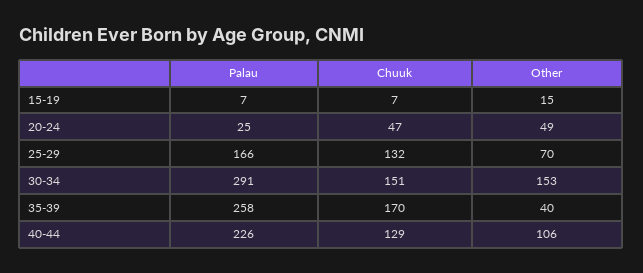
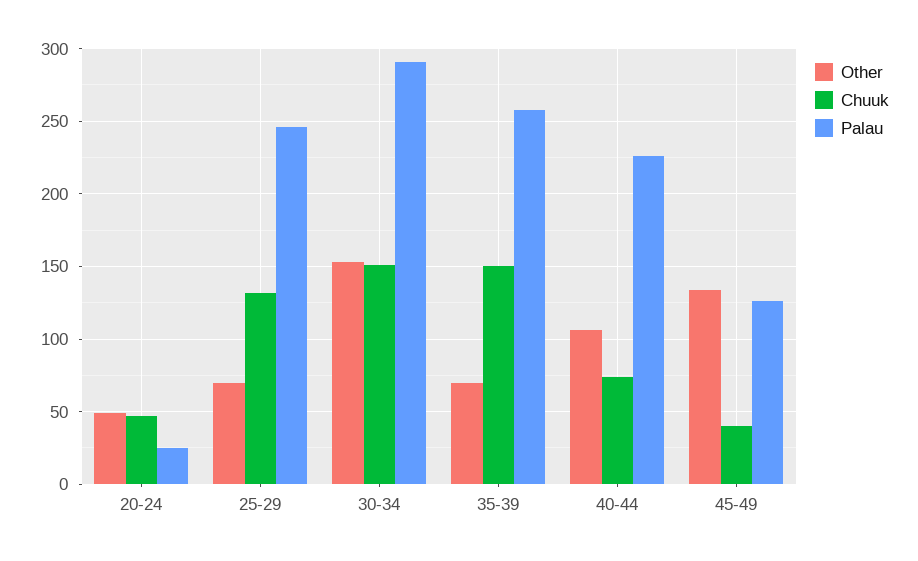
Palau, 15-19: 7 -> none
Chuuk, 15-19: 7 -> none
Other, 15-19: 15 -> none
Palau, 25-29: 166 -> 245
Chuuk, 35-39: 170 -> 150
Other, 35-39: 40 -> 70
Chuuk, 40-44: 129 -> 75
Other, 45-49: none -> 135
Chuuk, 45-49: none -> 40
Palau, 45-49: none -> 125

